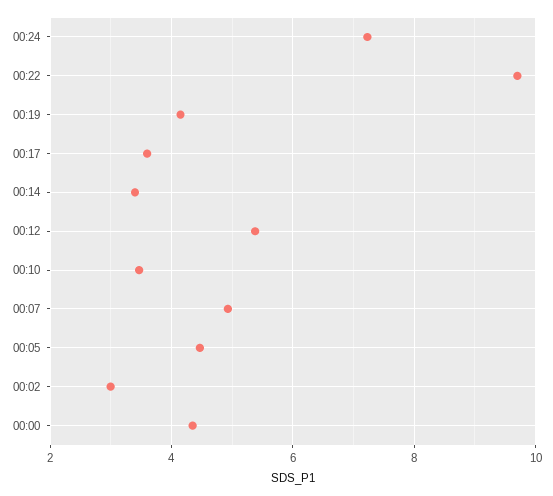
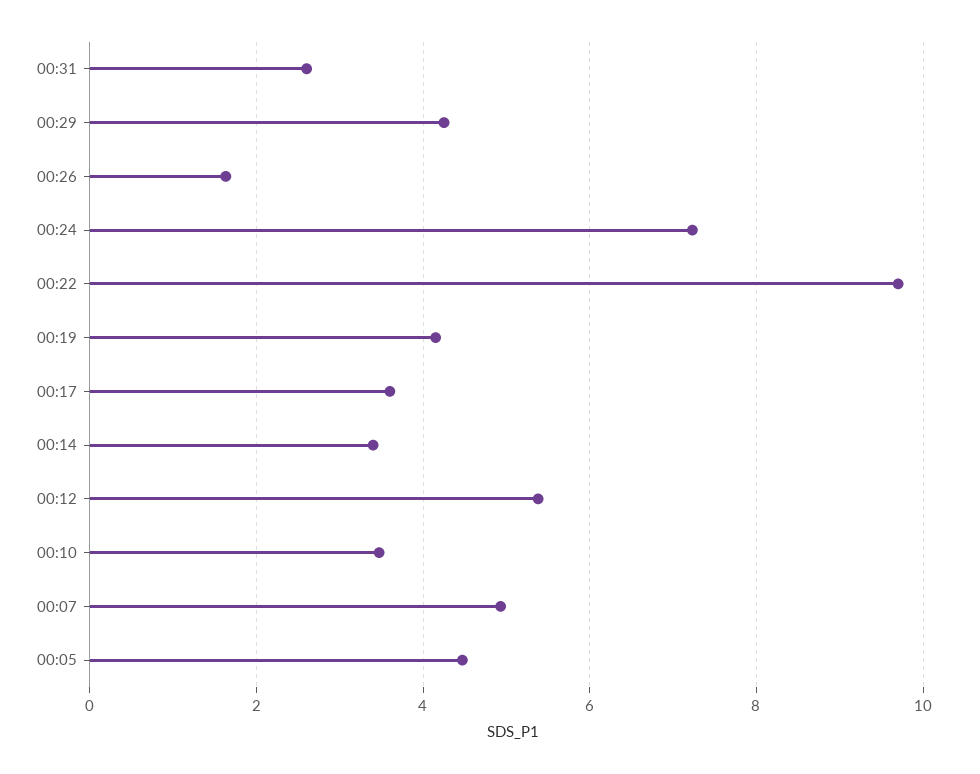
00:02: 3 -> none
00:00: 4.4 -> none
00:31: none -> 2.6
00:29: none -> 4.2
00:26: none -> 1.6

